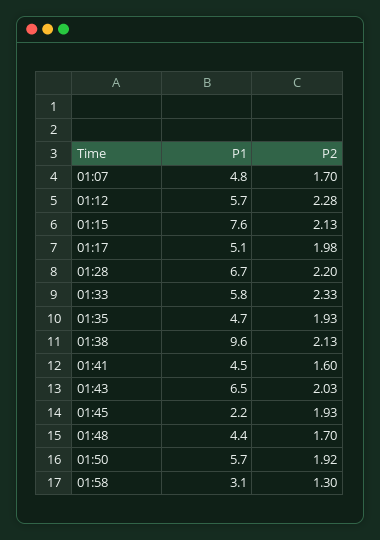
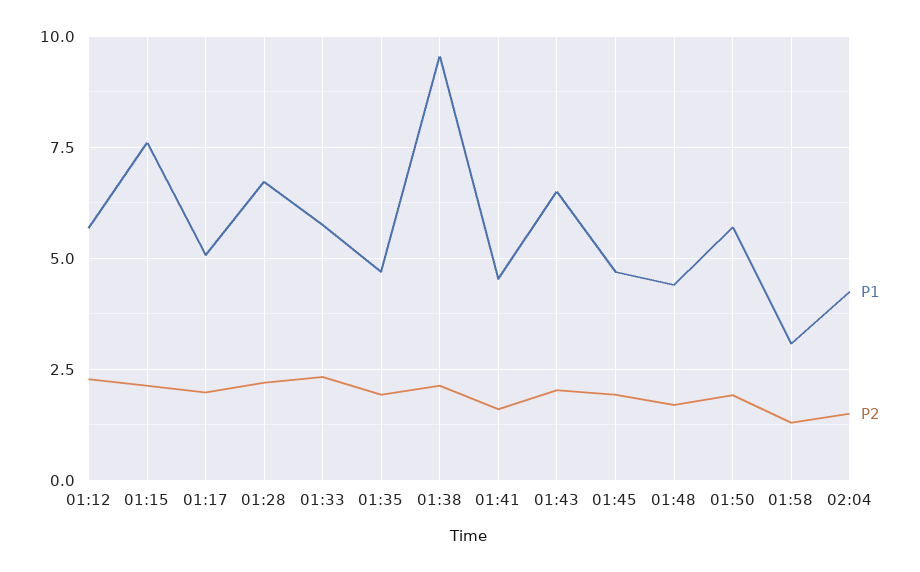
P1, 01:07: 4.8 -> none
P2, 01:07: 1.7 -> none
P1, 01:45: 2.2 -> 4.75
P1, 02:04: none -> 4.25
P2, 02:04: none -> 1.5

